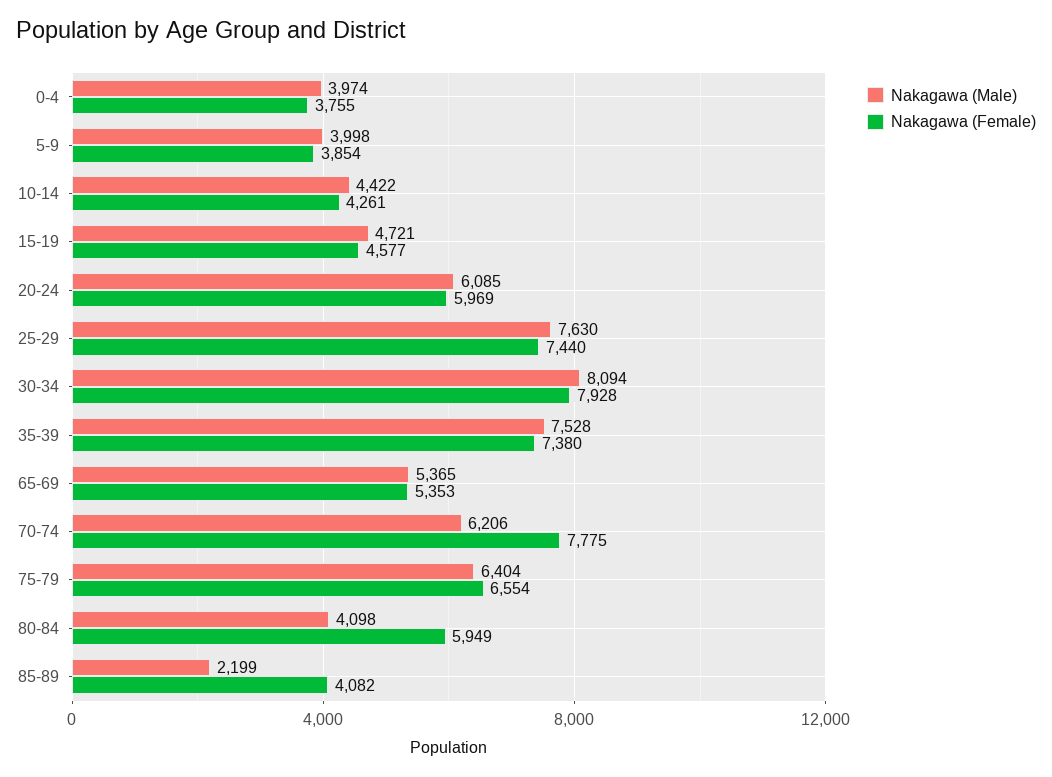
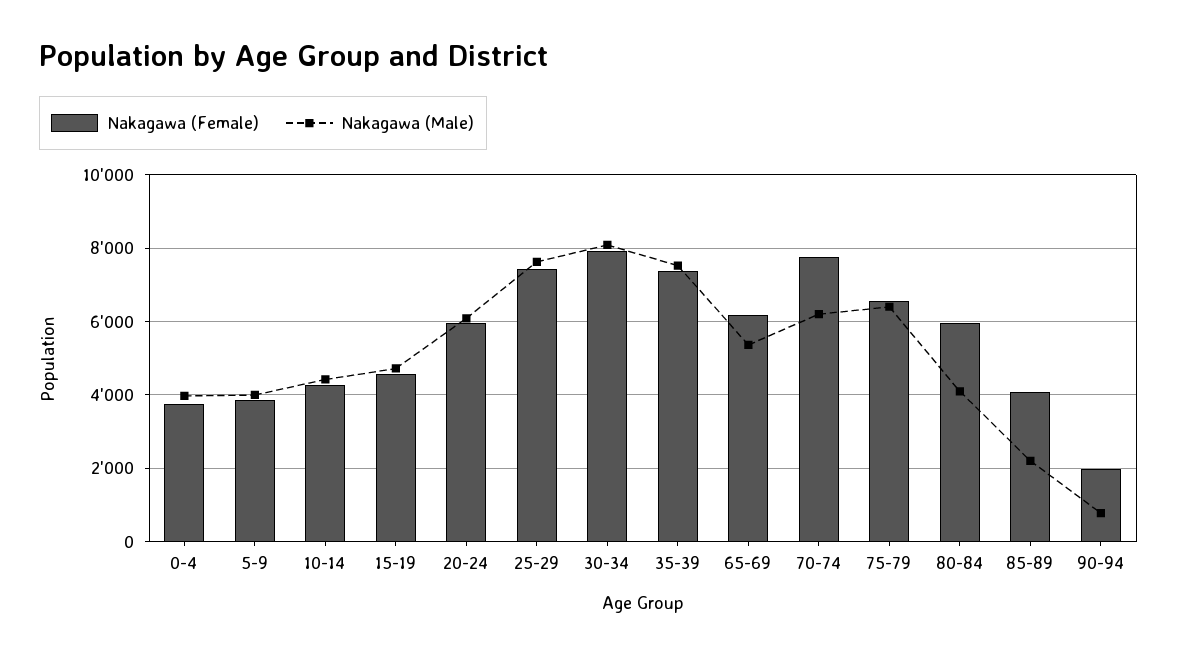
Nakagawa (Female), 65-69: 5353 -> 6200
Nakagawa (Female), 90-94: none -> 2000
Nakagawa (Male), 90-94: none -> 800

